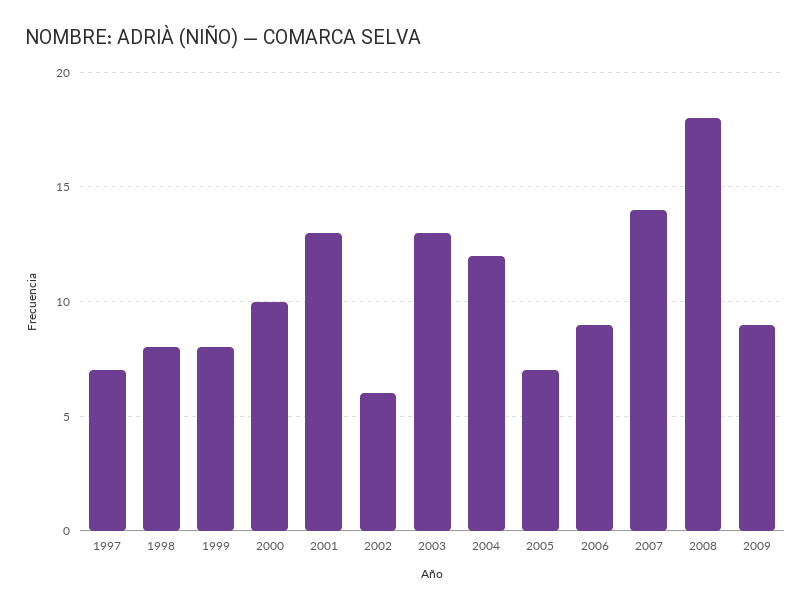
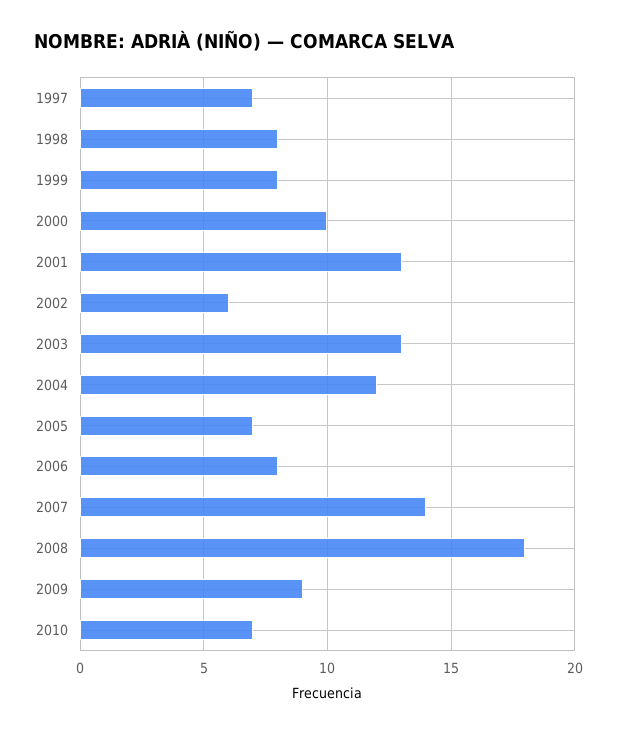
2006: 9 -> 8
2010: none -> 7

